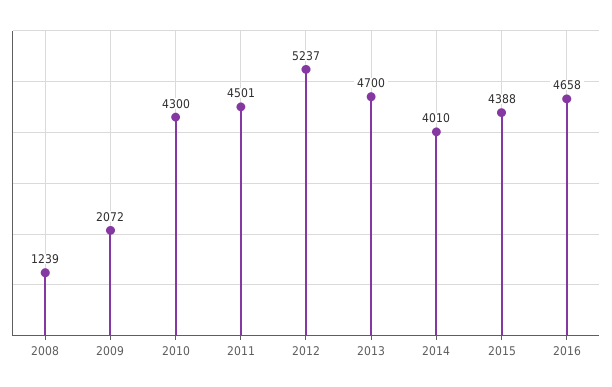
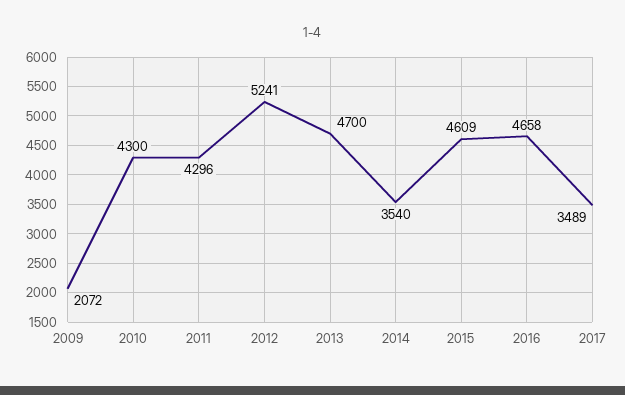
2008: 1239 -> none
2011: 4501 -> 4296
2012: 5237 -> 5241
2014: 4010 -> 3540
2015: 4388 -> 4609
2017: none -> 3489

